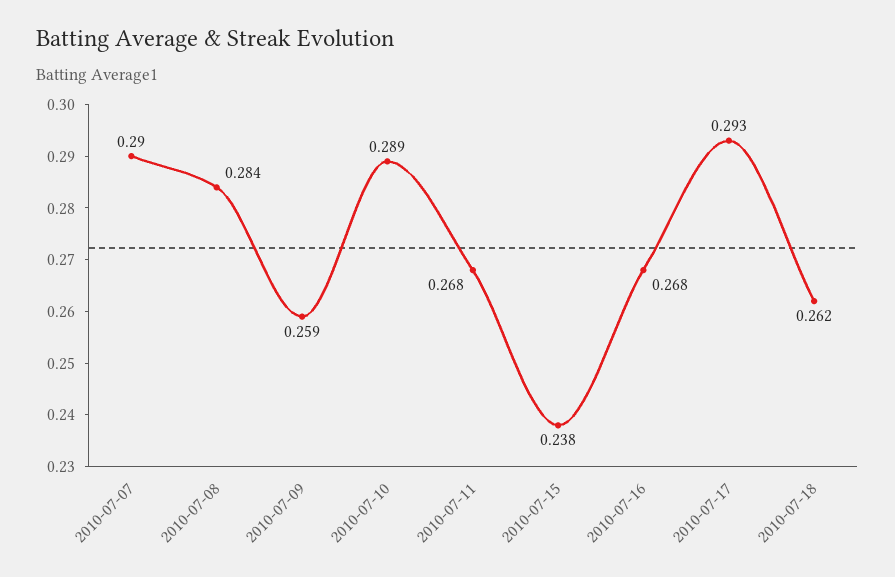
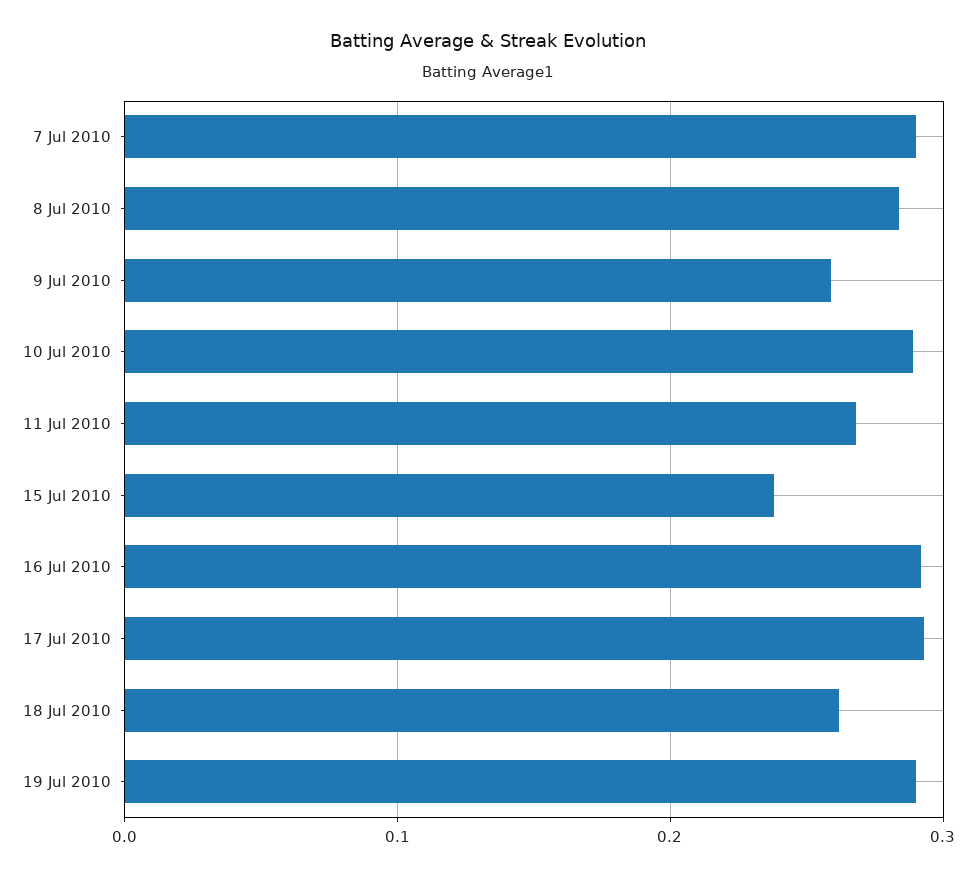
2010-07-16: 0.268 -> 0.29
19 Jul 2010: none -> 0.29

